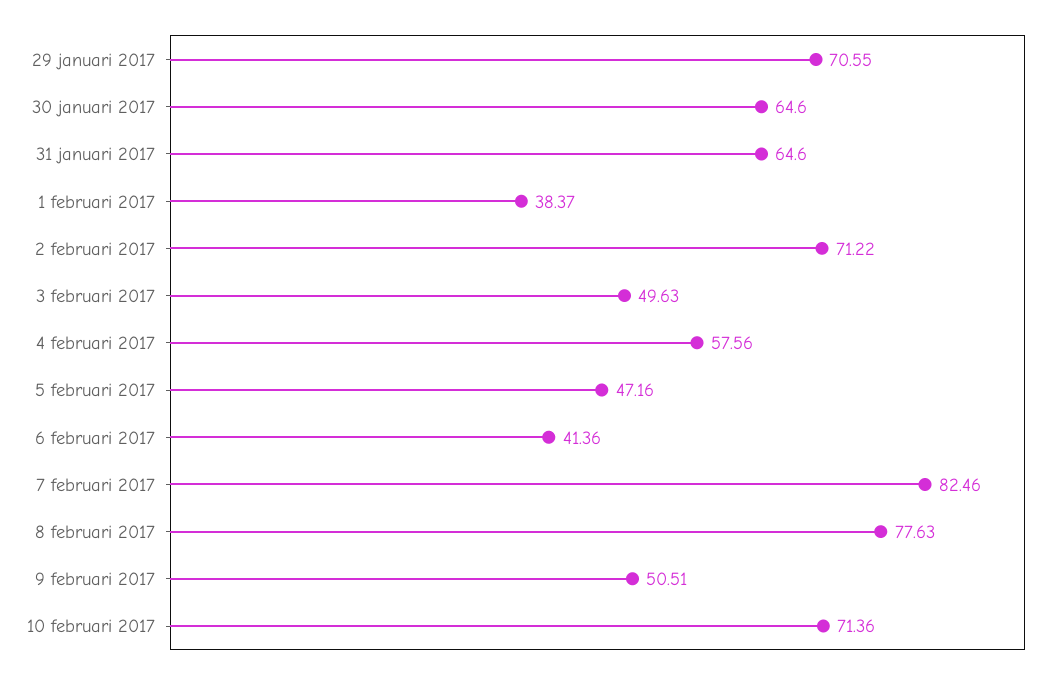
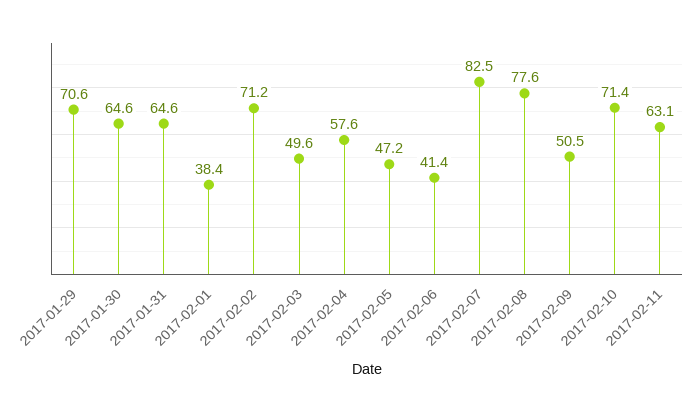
2017-02-11: none -> 63.1

